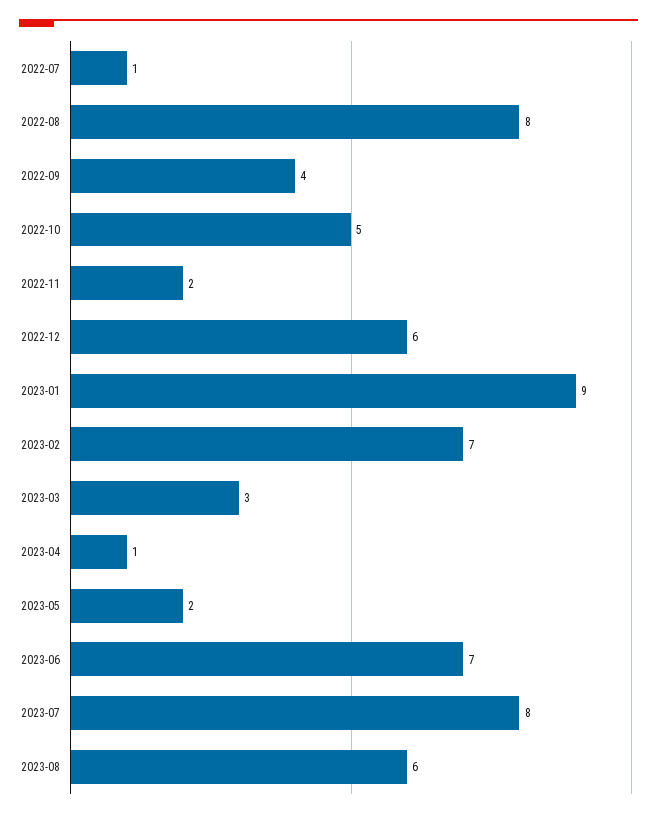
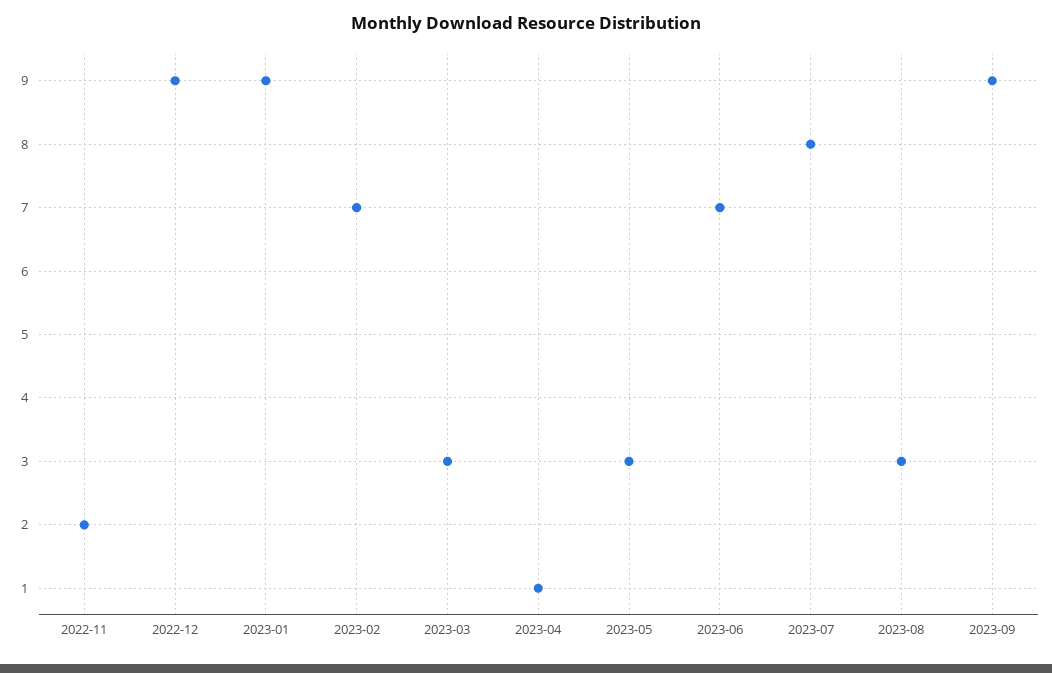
2022-07: 1 -> none
2022-08: 8 -> none
2022-09: 4 -> none
2022-10: 5 -> none
2022-12: 6 -> 9
2023-05: 2 -> 3
2023-08: 6 -> 3
2023-09: none -> 9

